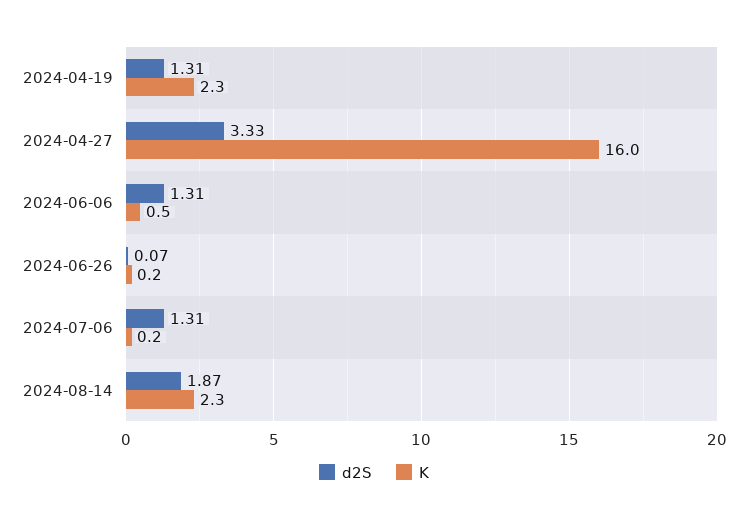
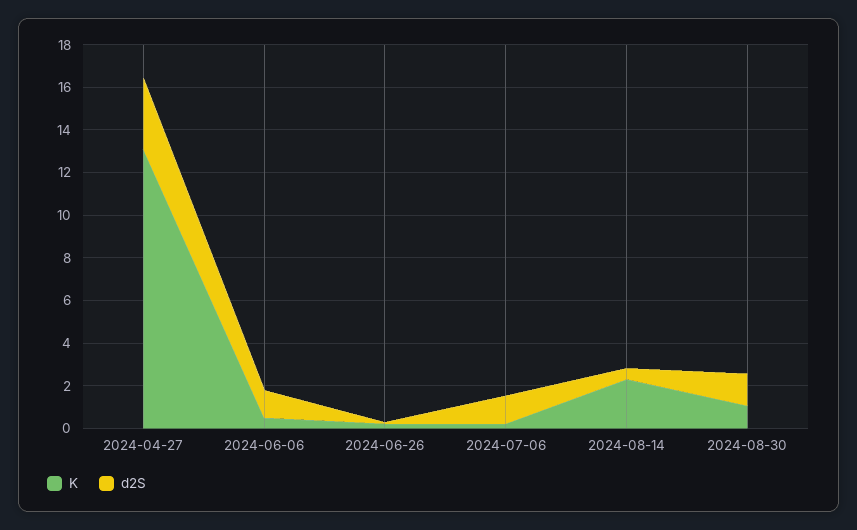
d2S, 2024-04-19: 1.31 -> none
K, 2024-04-19: 2.3 -> none
K, 2024-04-27: 16 -> 13
d2S, 2024-08-14: 1.87 -> 0.5
K, 2024-08-30: none -> 1
d2S, 2024-08-30: none -> 1.5

